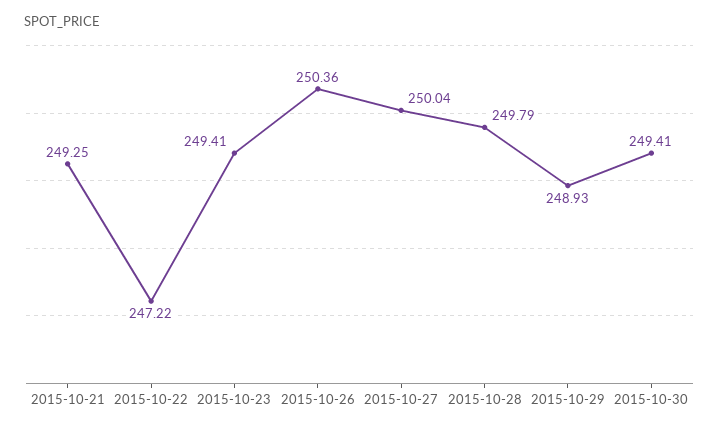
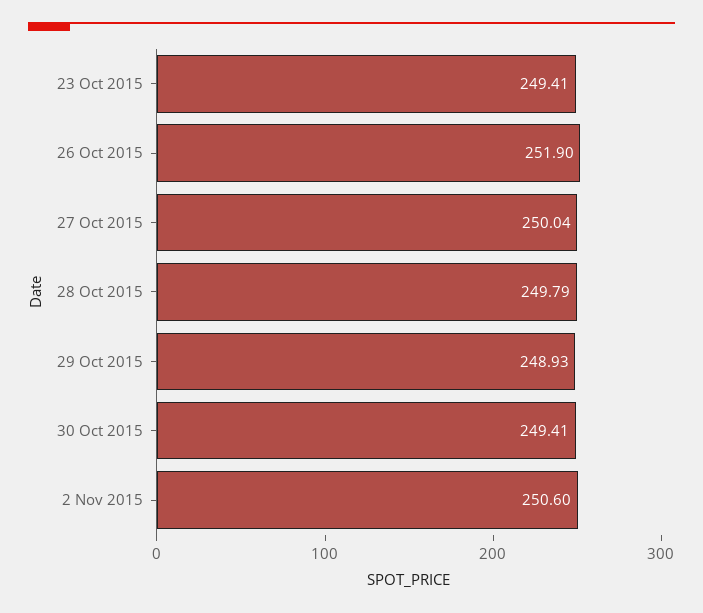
2015-10-21: 249.25 -> none
2015-10-22: 247.22 -> none
2015-10-26: 250.36 -> 251.9
2 Nov 2015: none -> 250.6

